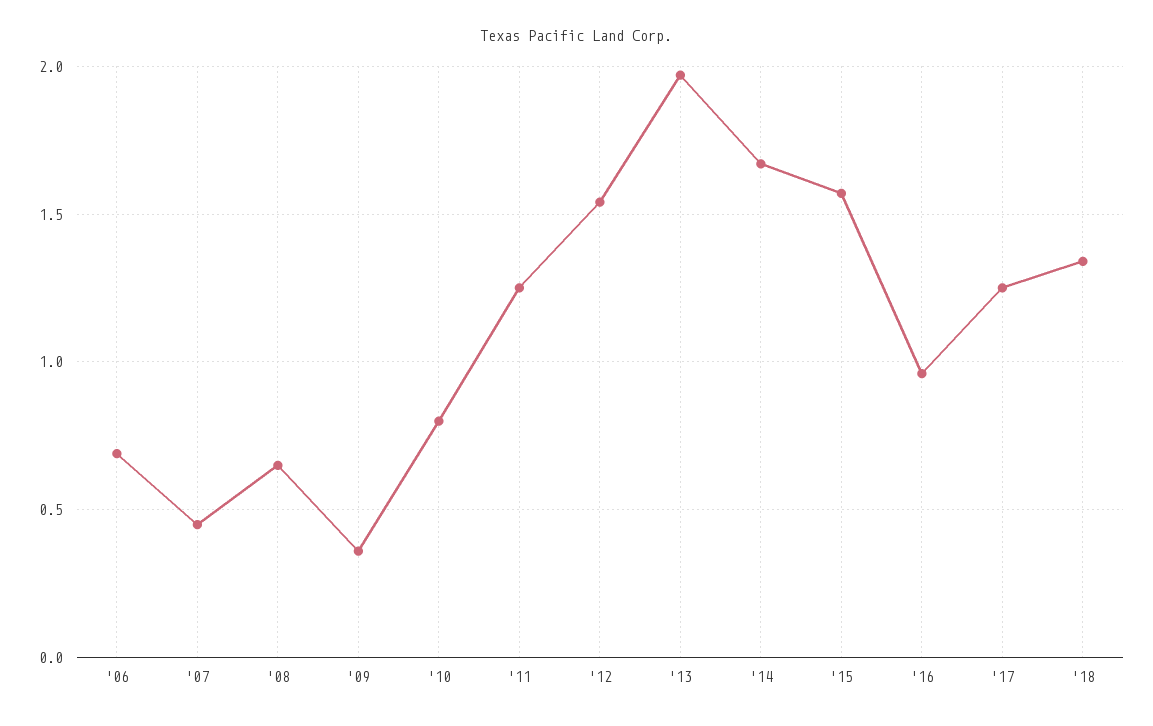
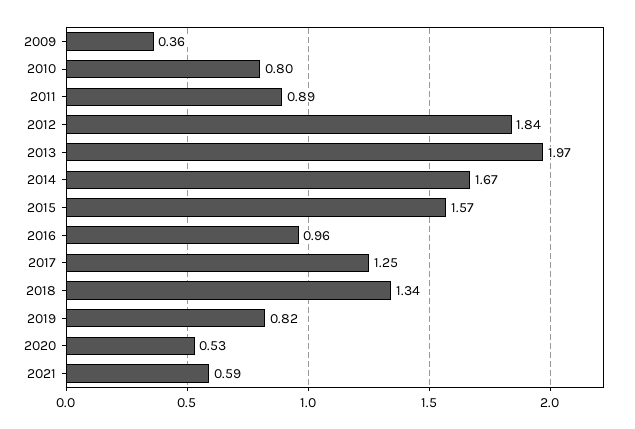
'06: 0.7 -> none
'07: 0.45 -> none
'08: 0.65 -> none
'11: 1.25 -> 0.89
'12: 1.55 -> 1.84
2019: none -> 0.82
2020: none -> 0.53
2021: none -> 0.59

